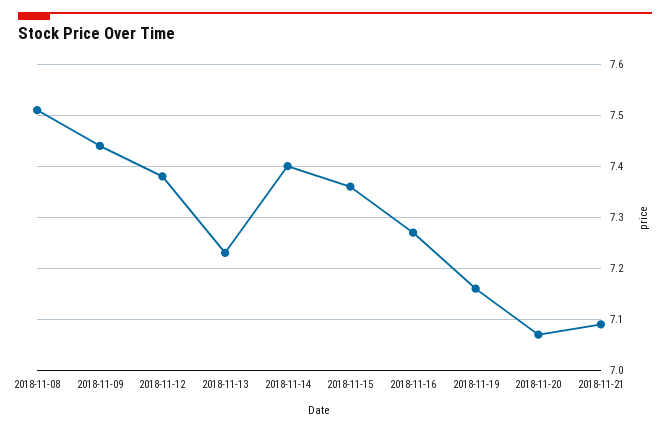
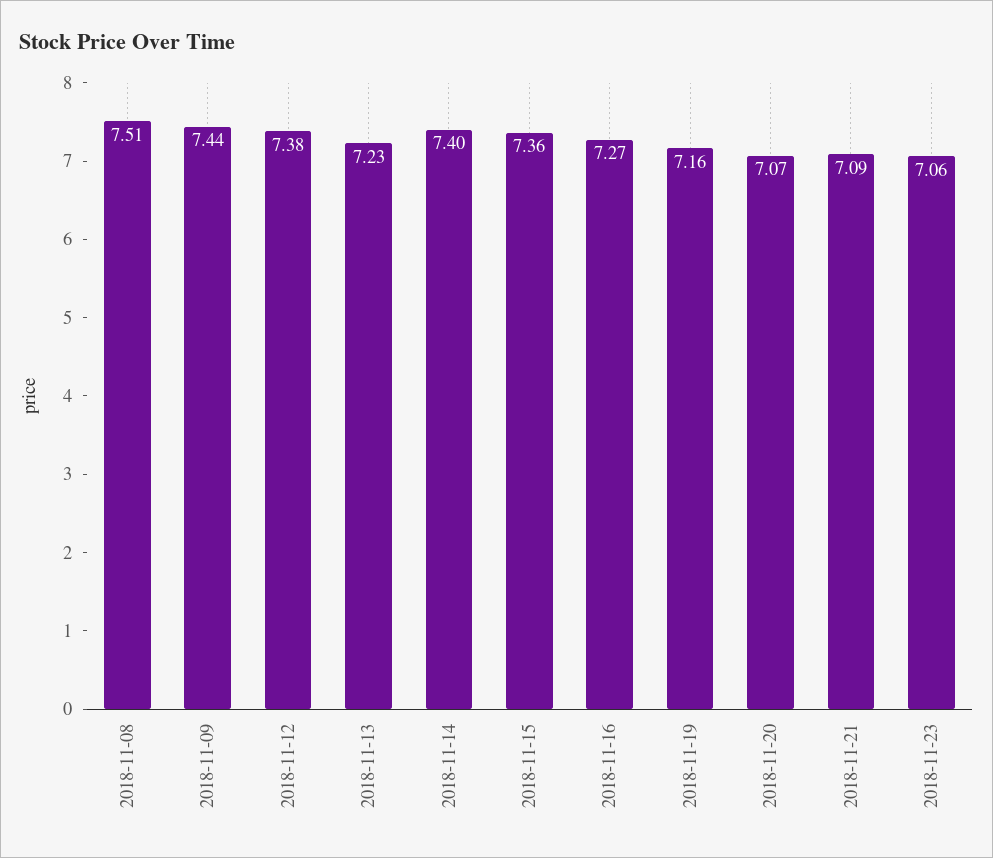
2018-11-23: none -> 7.06

